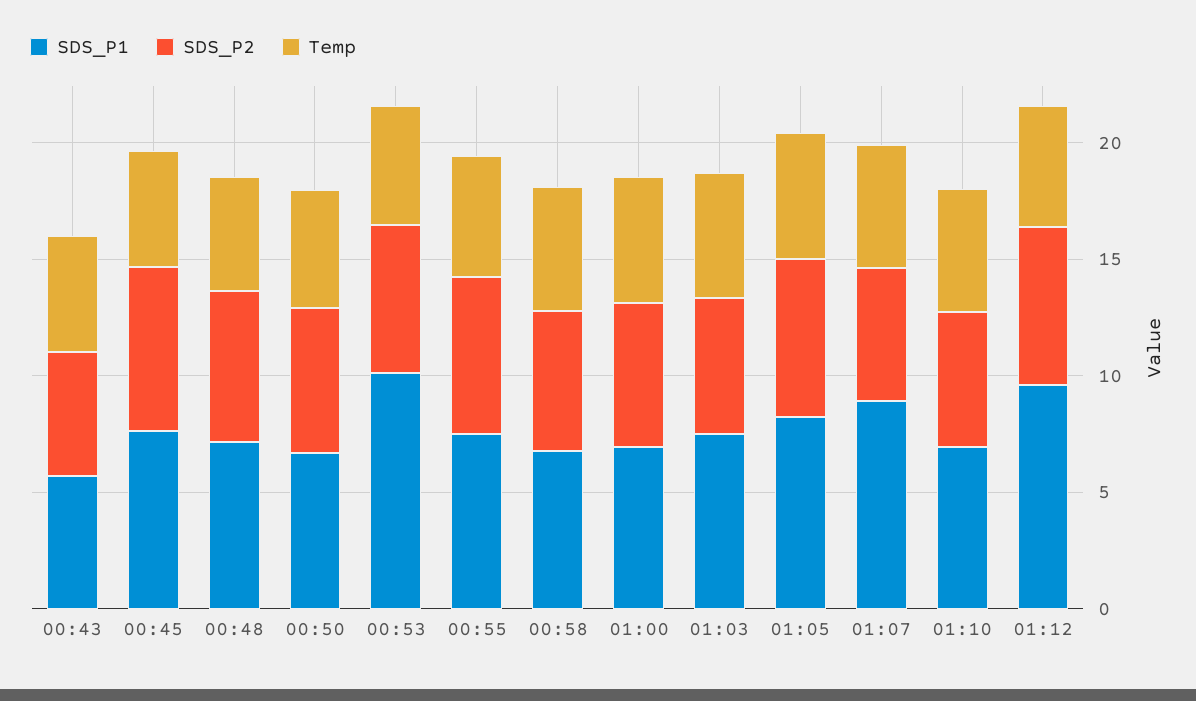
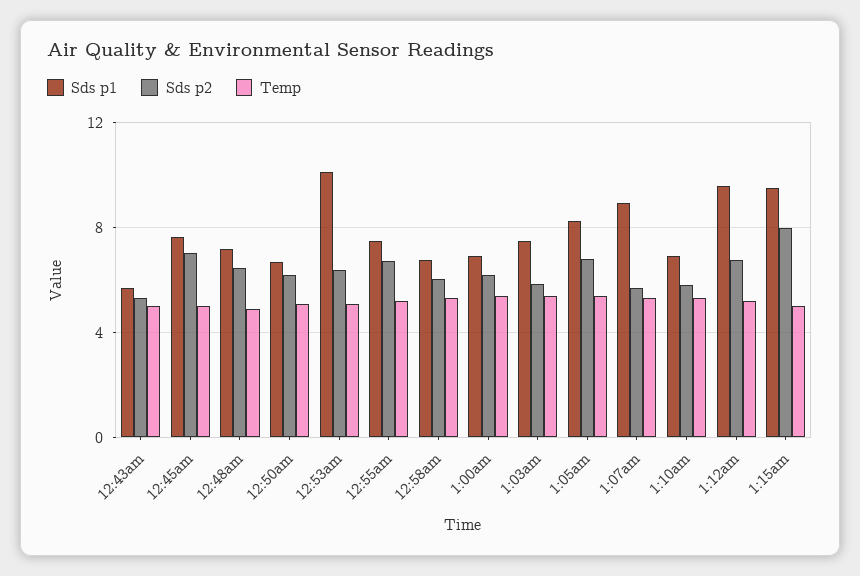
SDS_P1, 1:15am: none -> 9.5
SDS_P2, 1:15am: none -> 8
Temp, 1:15am: none -> 5

